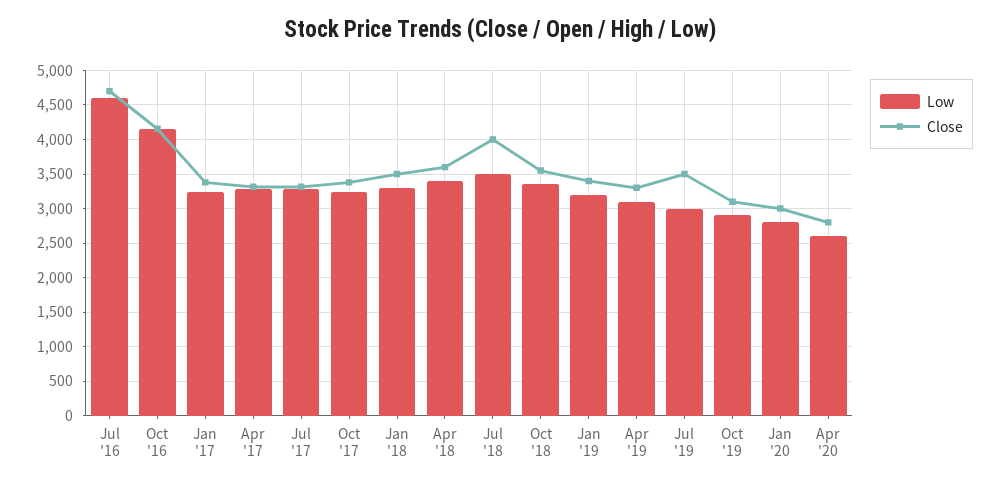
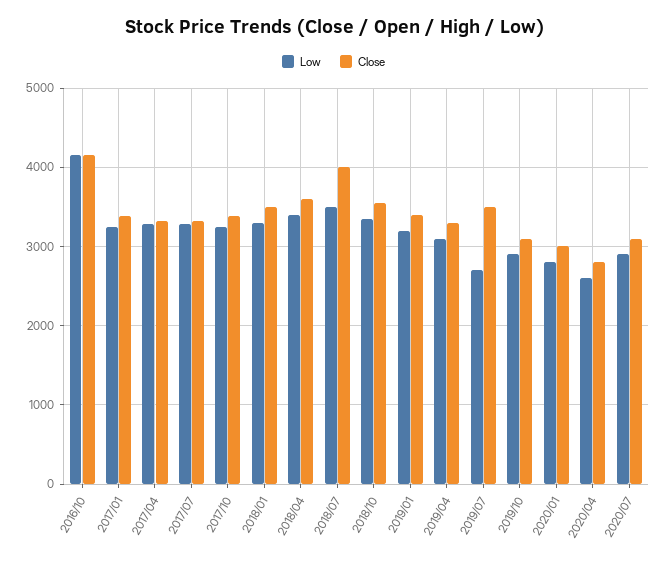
Low, Jul '16: 4600 -> none
Close, Jul '16: 4700 -> none
Low, Jul '19: 3000 -> 2700
Low, 2020/07: none -> 2900
Close, 2020/07: none -> 3100

